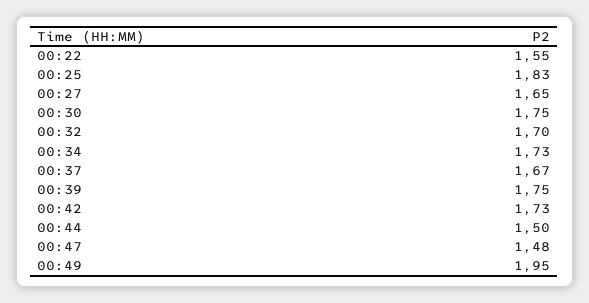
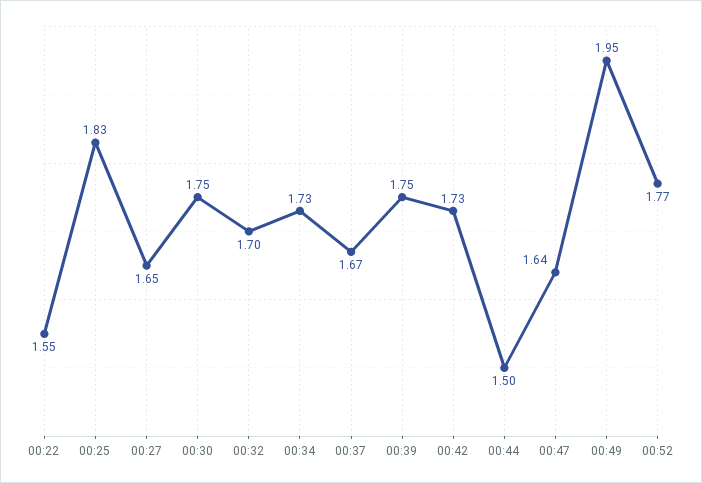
00:47: 1.48 -> 1.64
00:52: none -> 1.77

